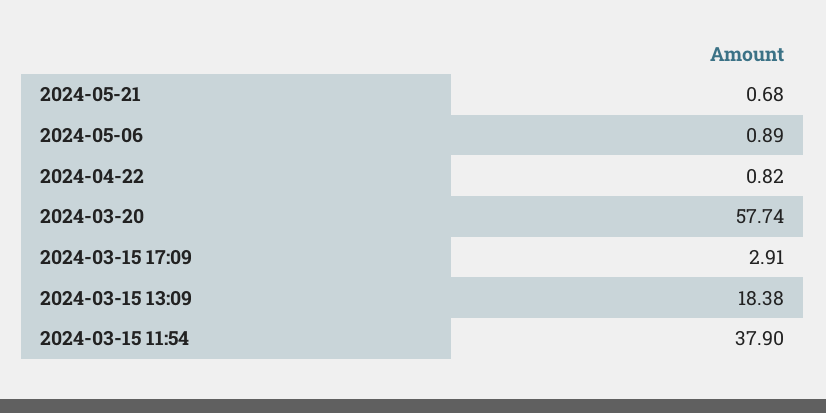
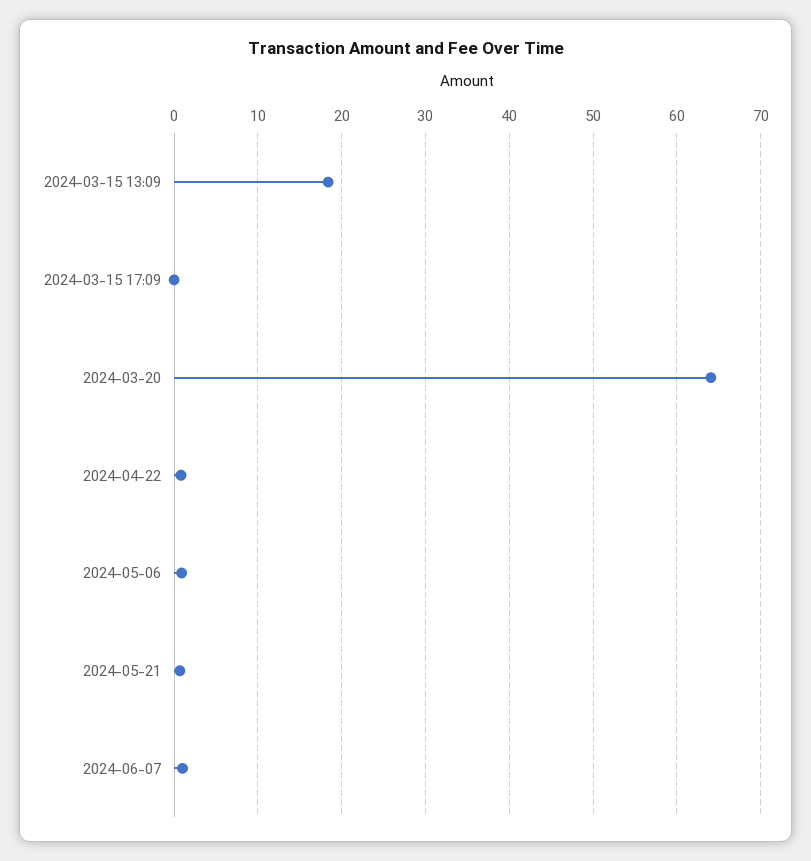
2024-03-20: 57.74 -> 64
2024-03-15 17:09: 2.91 -> 0
2024-03-15 11:54: 37.9 -> none
2024-06-07: none -> 1

